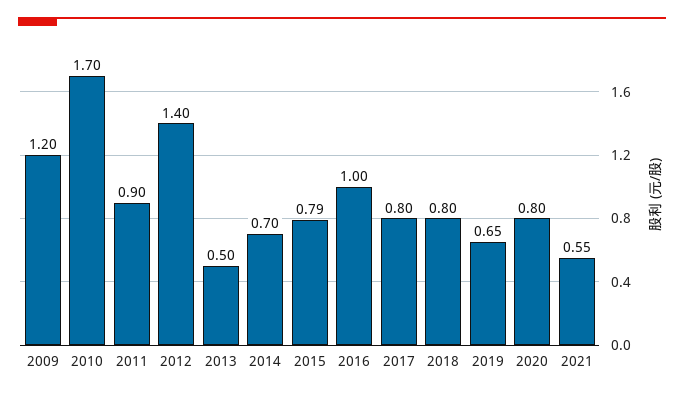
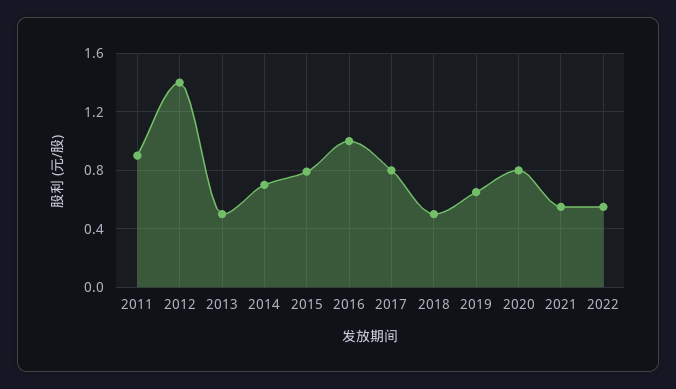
2009: 1.2 -> none
2010: 1.7 -> none
2018: 0.8 -> 0.5
2022: none -> 0.55

